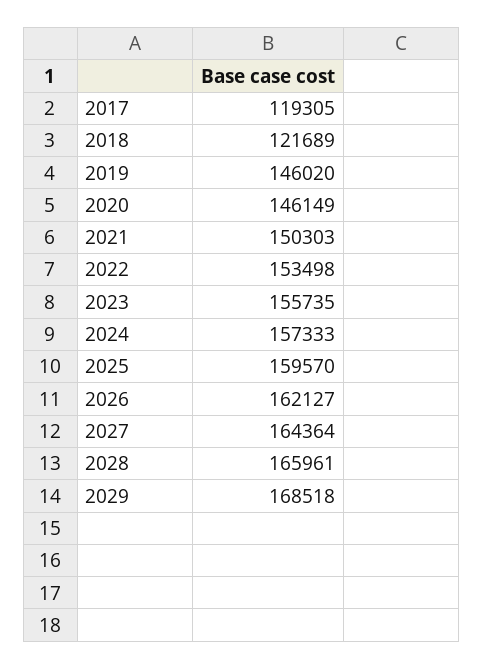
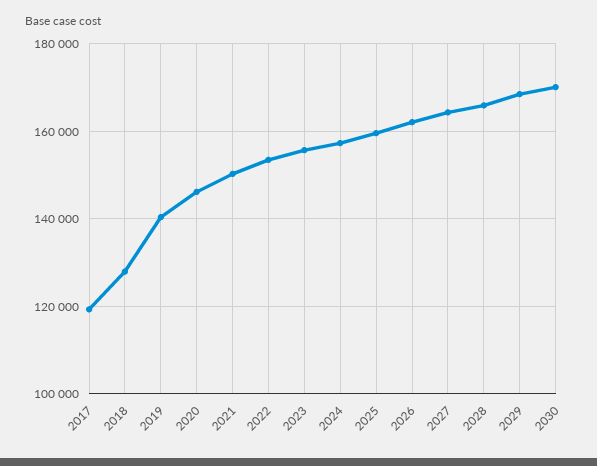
2018: 121689 -> 128000
2019: 146020 -> 140000
2030: none -> 170000

